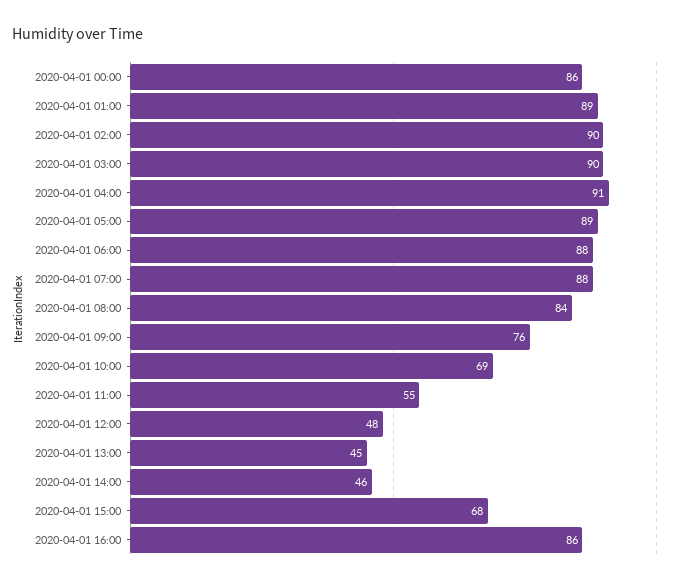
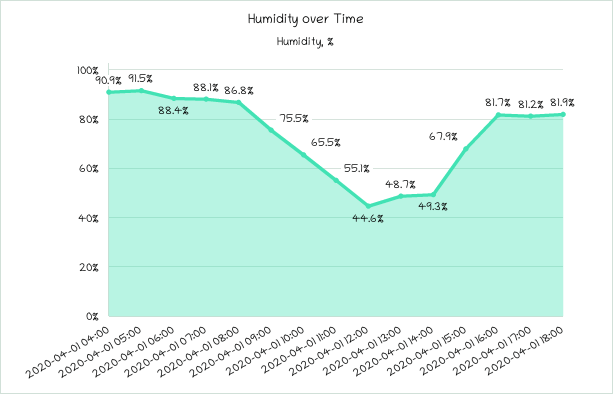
2020-04-01 00:00: 86 -> none
2020-04-01 01:00: 89 -> none
2020-04-01 02:00: 90 -> none
2020-04-01 03:00: 90 -> none
2020-04-01 05:00: 89 -> 91.5
2020-04-01 08:00: 84 -> 86.8
2020-04-01 10:00: 69 -> 65.5
2020-04-01 12:00: 48 -> 44.6
2020-04-01 13:00: 45 -> 48.7
2020-04-01 14:00: 46 -> 49.3
2020-04-01 16:00: 86 -> 81.7
2020-04-01 17:00: none -> 81.2
2020-04-01 18:00: none -> 81.9

